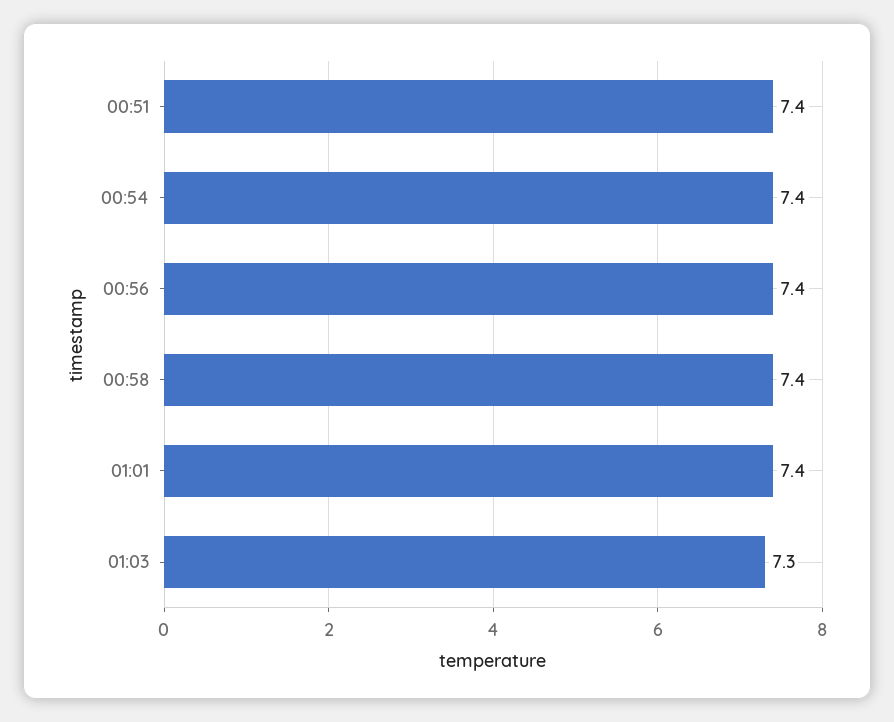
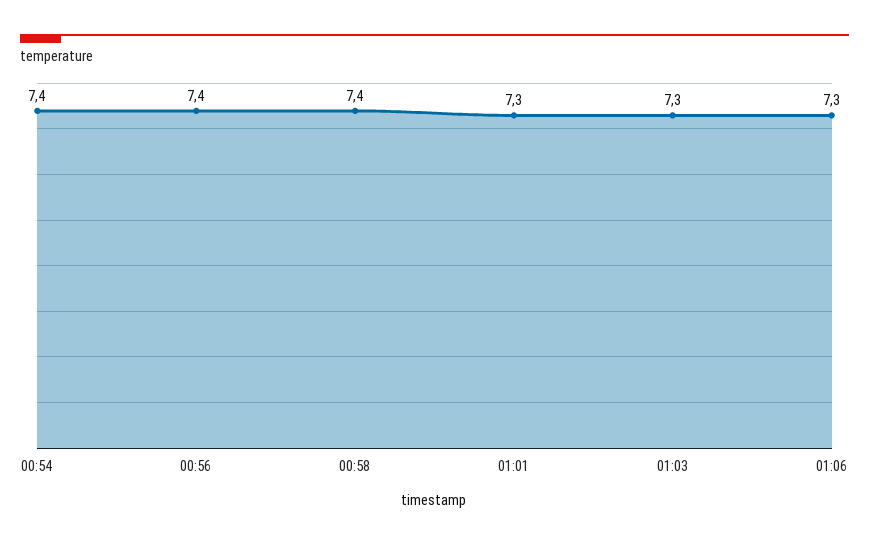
00:51: 7.4 -> none
01:01: 7.4 -> 7.3
01:06: none -> 7.3

